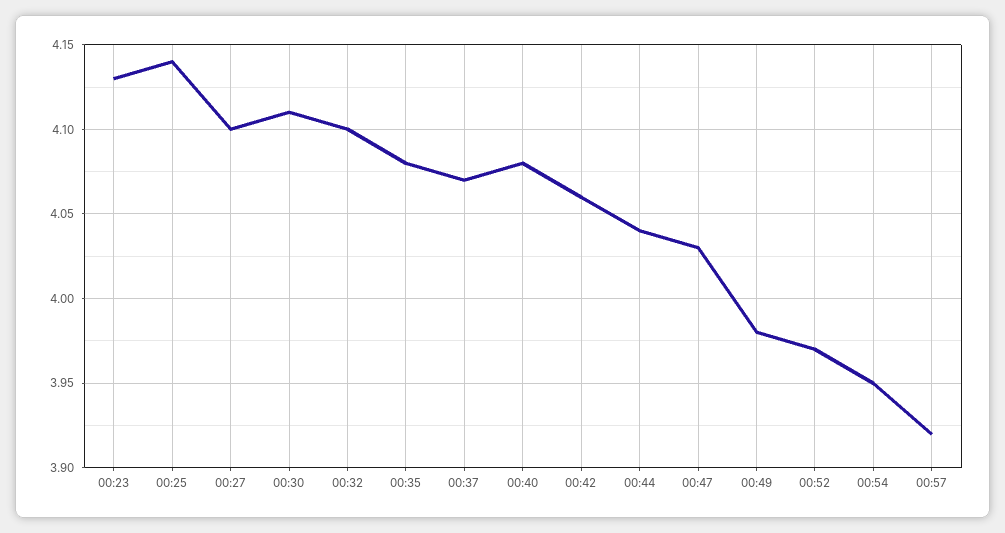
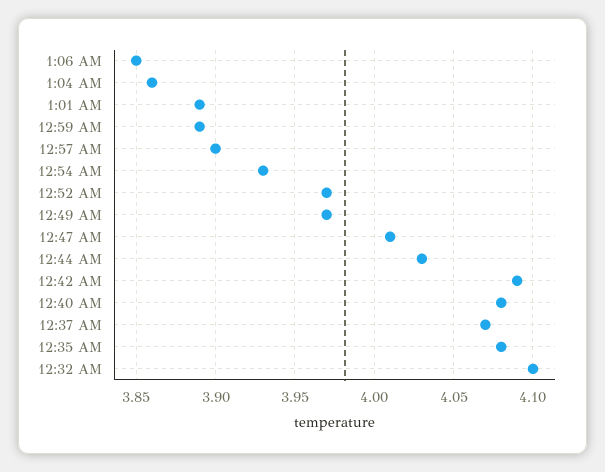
00:23: 4.13 -> none
00:25: 4.14 -> none
00:27: 4.1 -> none
00:30: 4.11 -> none
00:42: 4.06 -> 4.09
00:44: 4.04 -> 4.03
00:47: 4.03 -> 4.01
00:49: 3.98 -> 3.97
00:54: 3.95 -> 3.93
00:57: 3.92 -> 3.9
1:06 AM: none -> 3.85
1:04 AM: none -> 3.86
1:01 AM: none -> 3.89
12:59 AM: none -> 3.89

